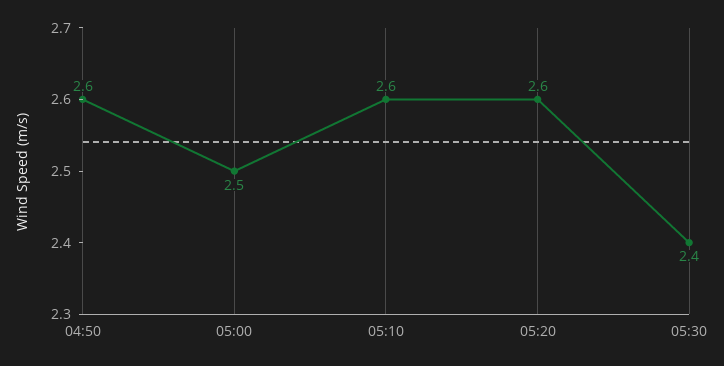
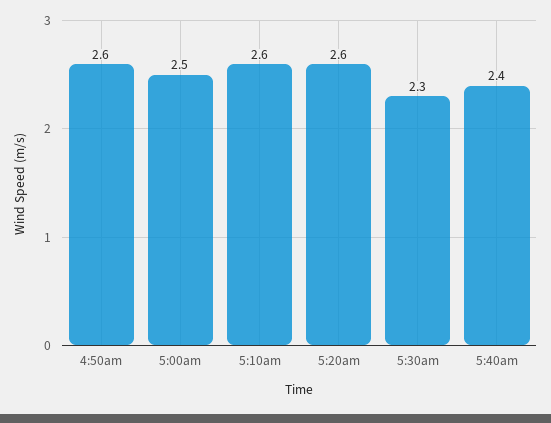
05:30: 2.4 -> 2.3
5:40am: none -> 2.4

